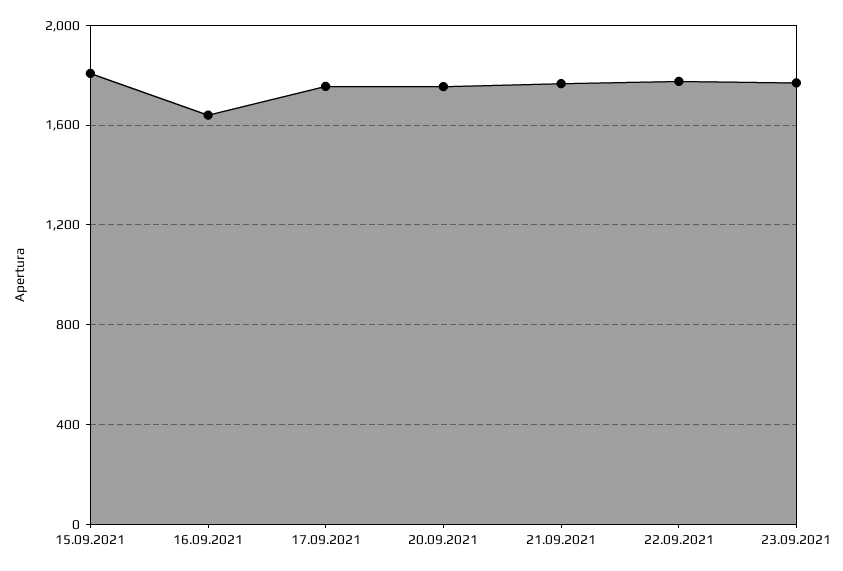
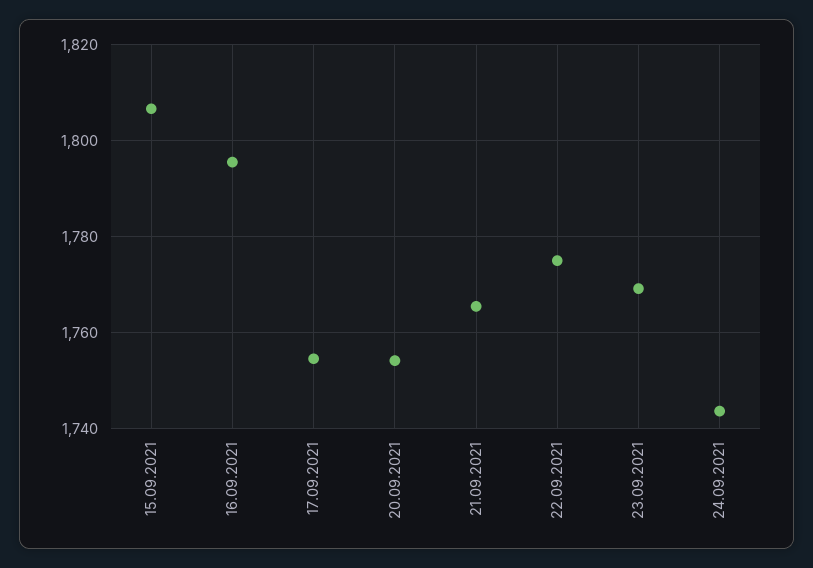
16.09.2021: 1650 -> 1796
24.09.2021: none -> 1744

